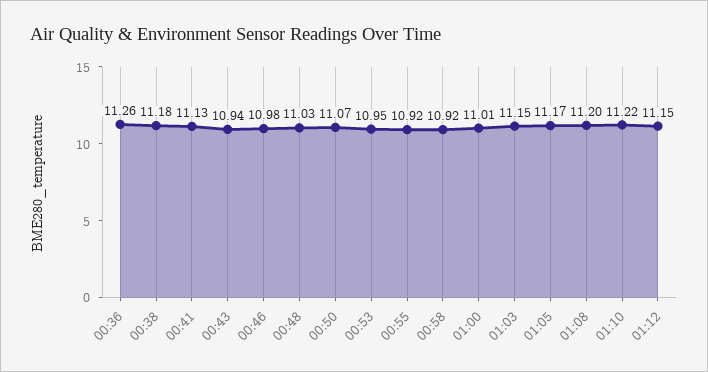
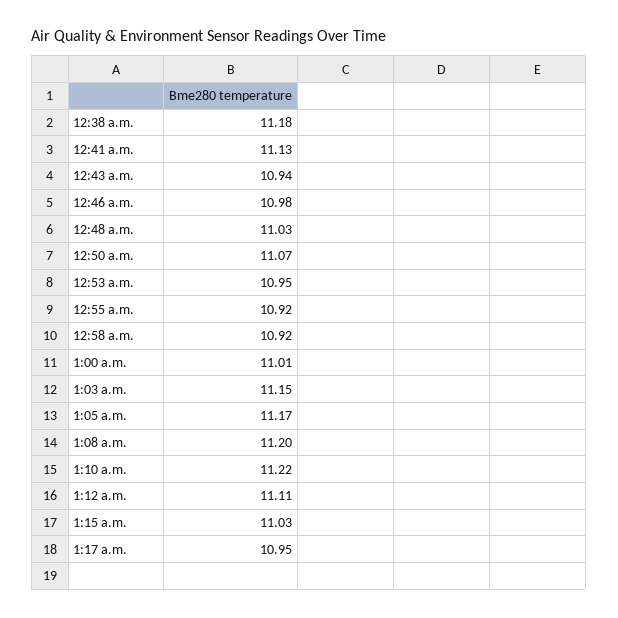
00:36: 11.26 -> none
01:12: 11.15 -> 11.11
1:15 a.m.: none -> 11.03
1:17 a.m.: none -> 10.95

